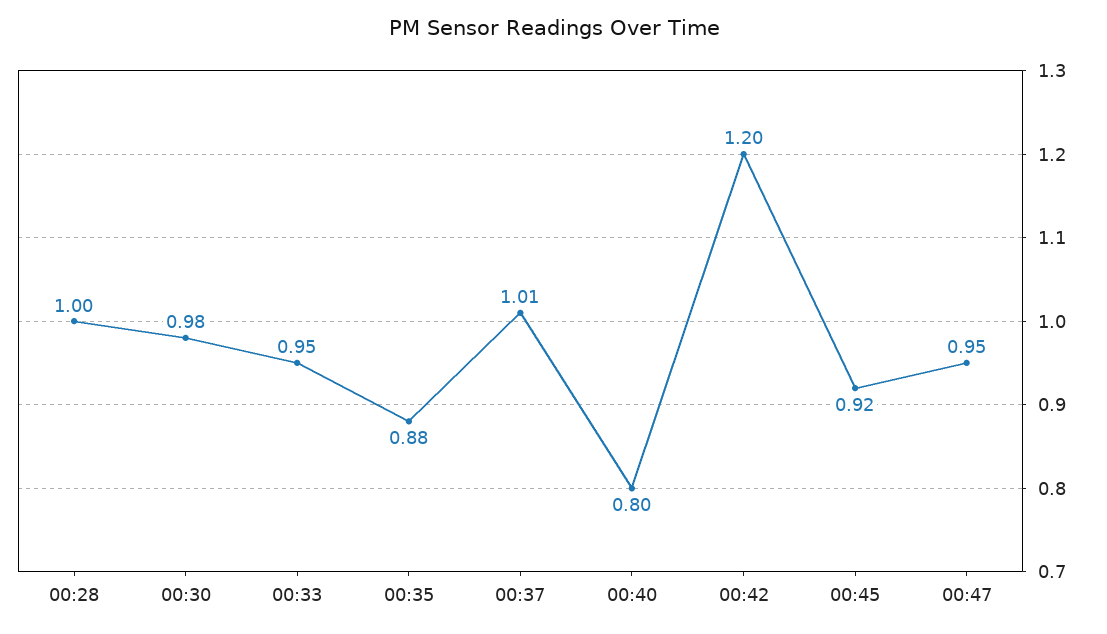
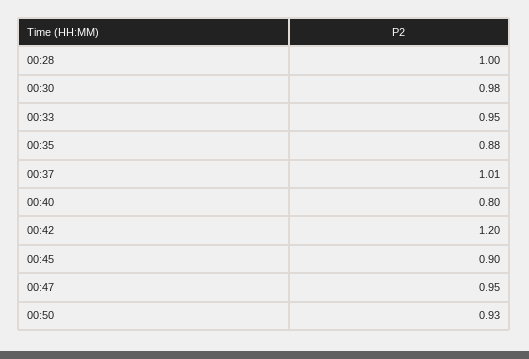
00:45: 0.92 -> 0.9
00:50: none -> 0.93

